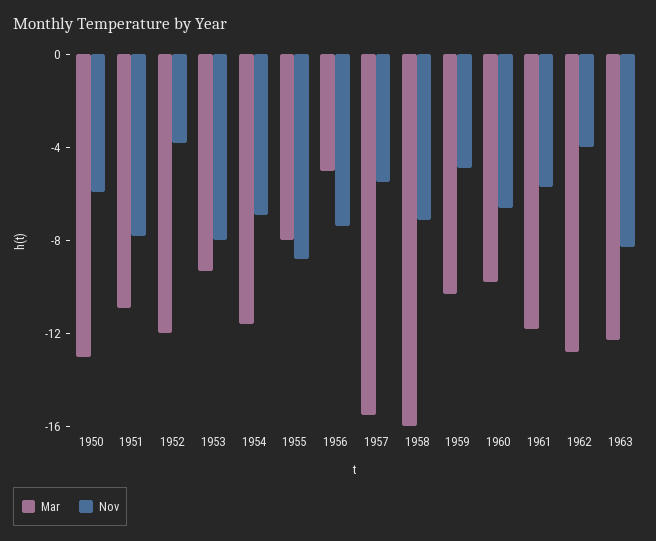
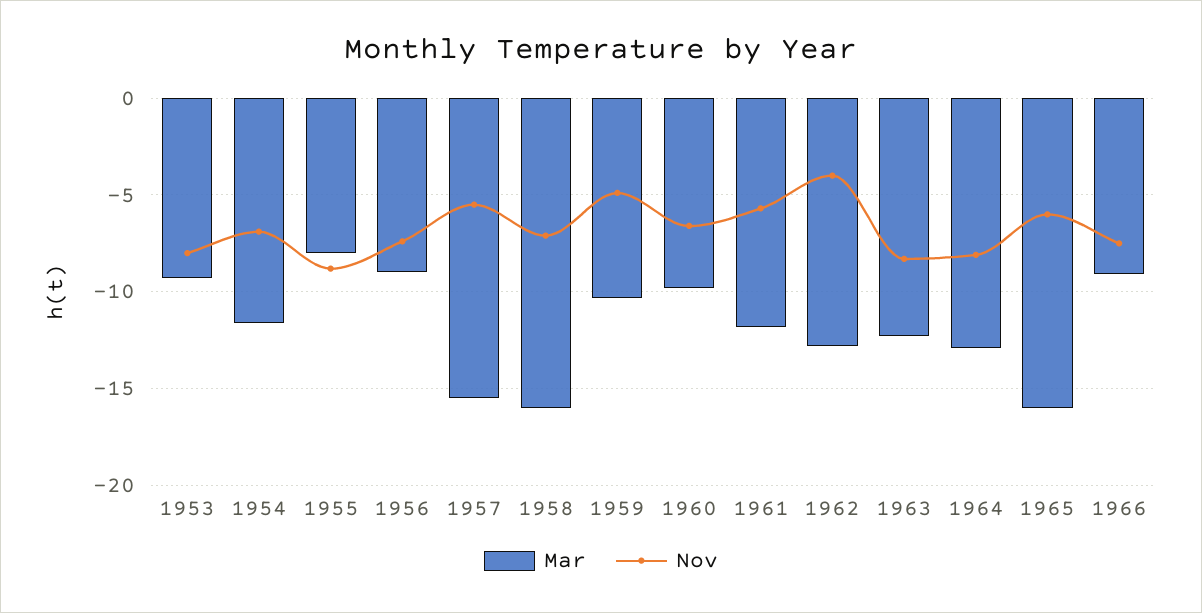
Mar, 1950: -13 -> none
Nov, 1950: -6 -> none
Mar, 1951: -11 -> none
Nov, 1951: -8 -> none
Mar, 1952: -12 -> none
Nov, 1952: -4 -> none
Mar, 1956: -5 -> -9
Mar, 1964: none -> -13
Nov, 1964: none -> -8
Mar, 1965: none -> -16
Nov, 1965: none -> -6
Mar, 1966: none -> -9
Nov, 1966: none -> -7.5

